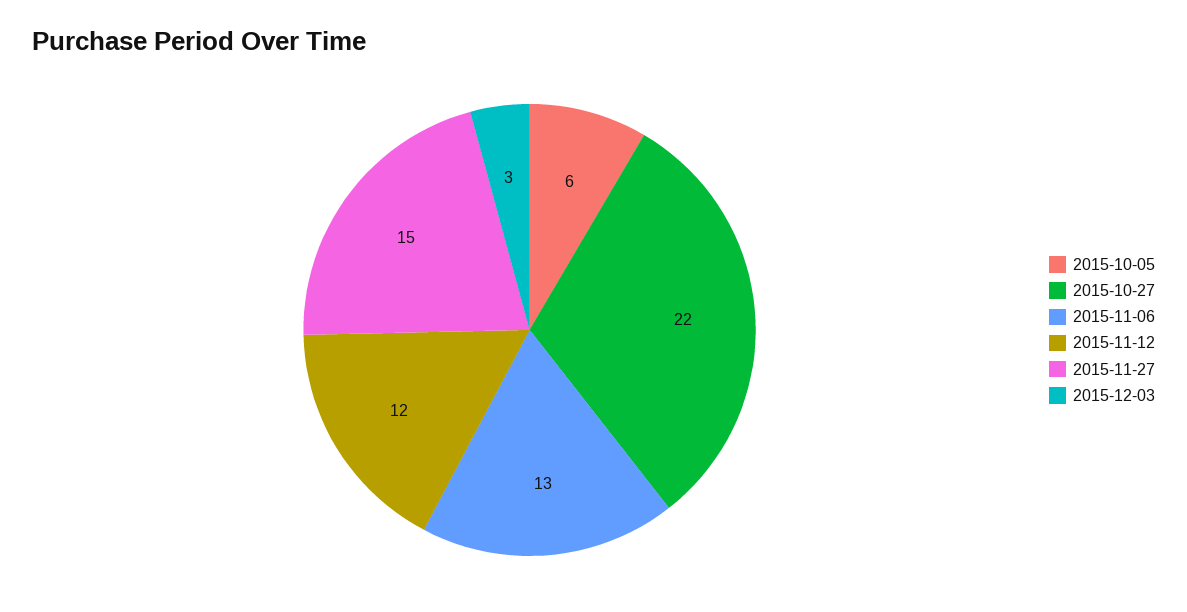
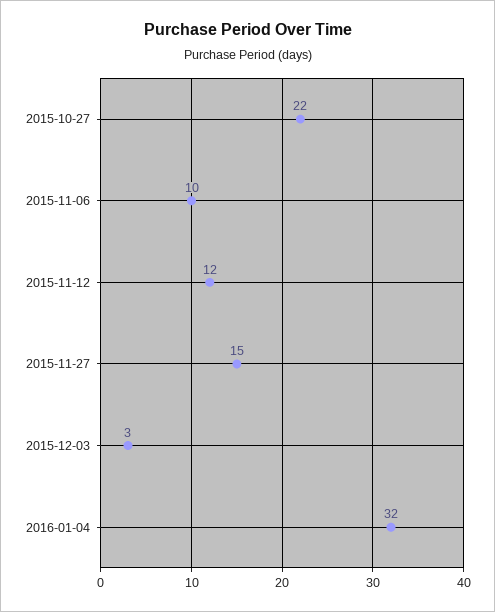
2015-10-05: 6 -> none
2015-11-06: 13 -> 10
2016-01-04: none -> 32

